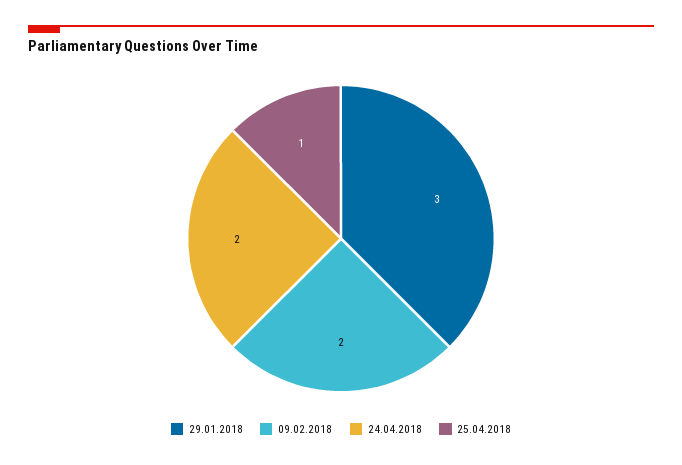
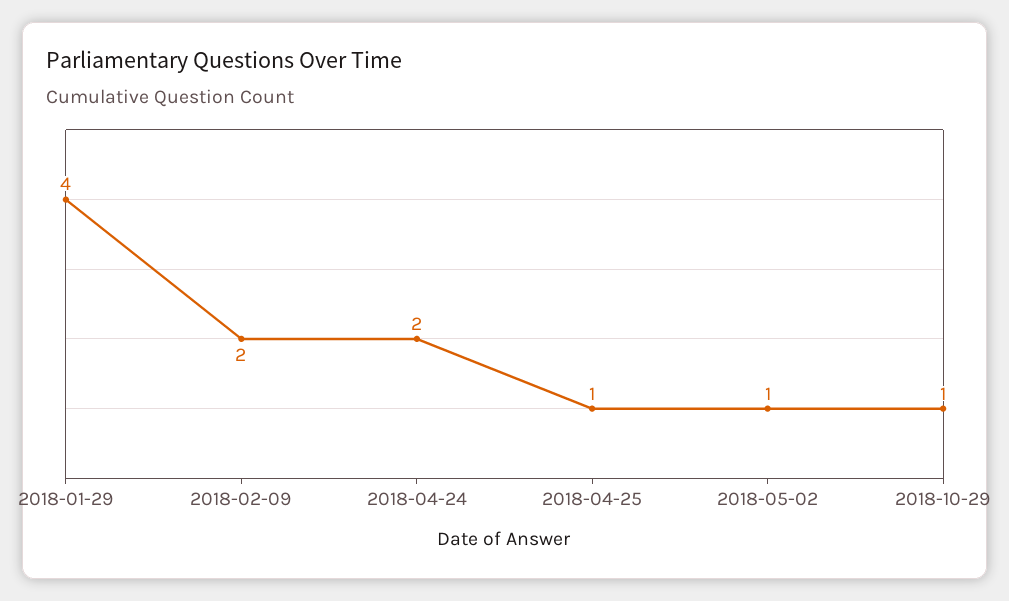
29.01.2018: 3 -> 4
2018-05-02: none -> 1
2018-10-29: none -> 1

